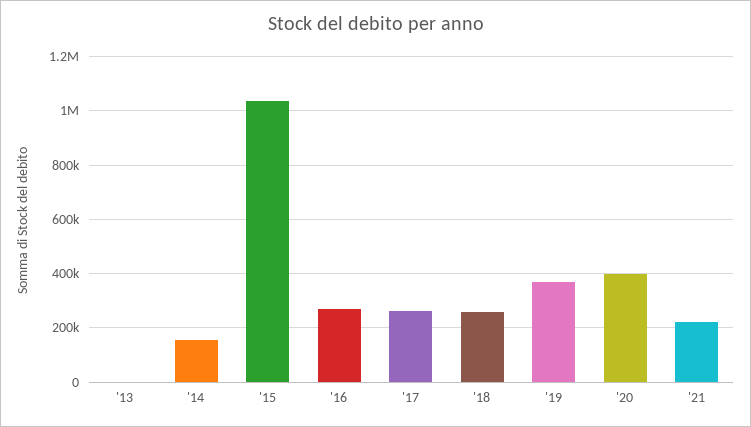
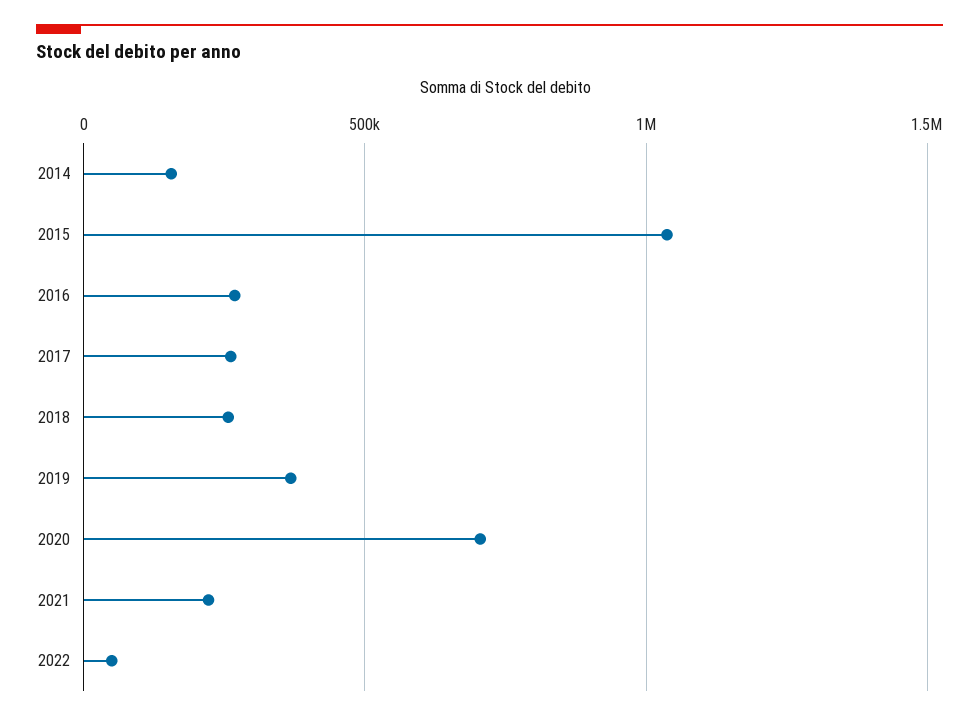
'13: 0 -> none
'20: 400000 -> 700000
2022: none -> 50000

